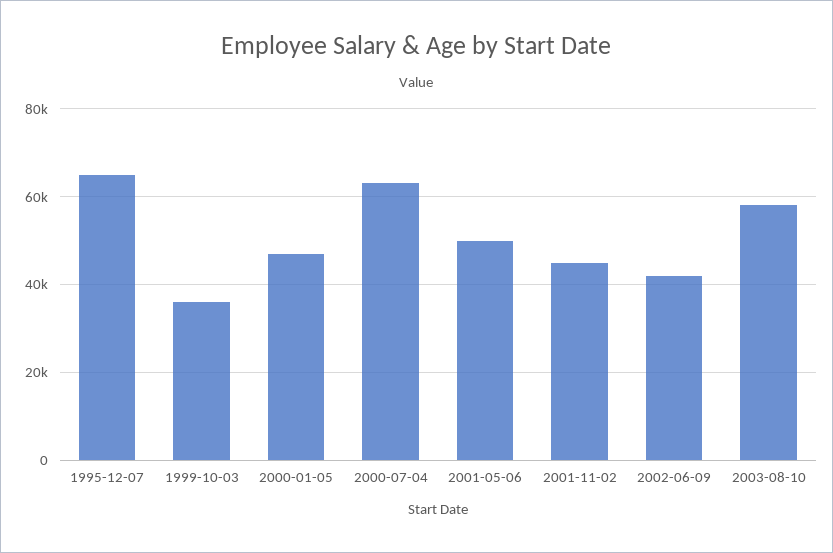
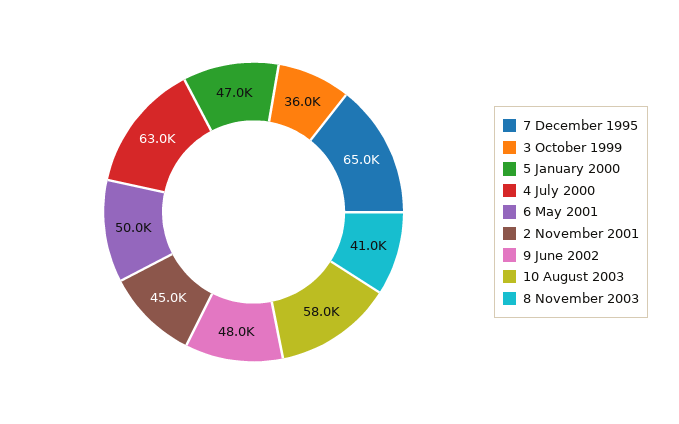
2002-06-09: 42000 -> 48000
8 November 2003: none -> 41000

